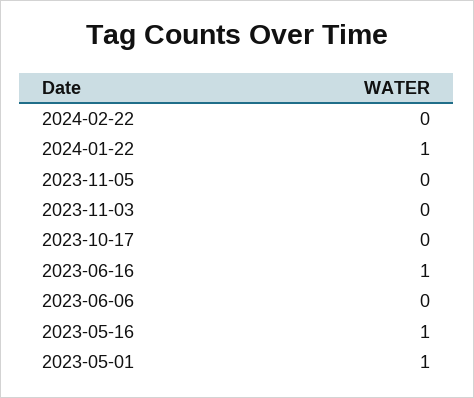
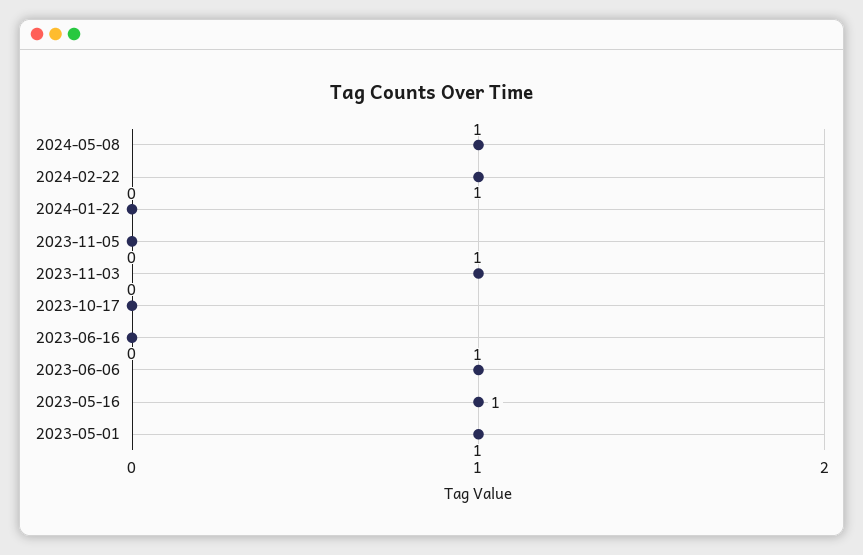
2024-02-22: 0 -> 1
2024-01-22: 1 -> 0
2023-11-03: 0 -> 1
2023-06-16: 1 -> 0
2023-06-06: 0 -> 1
2024-05-08: none -> 1

